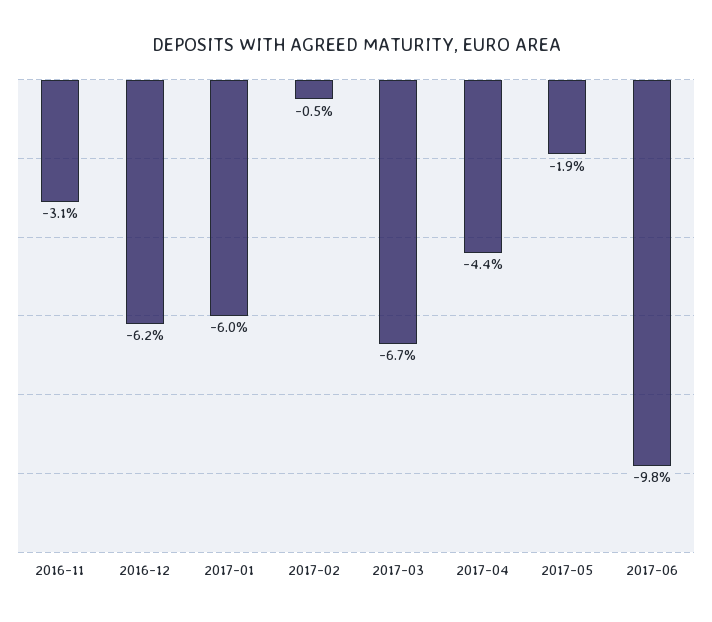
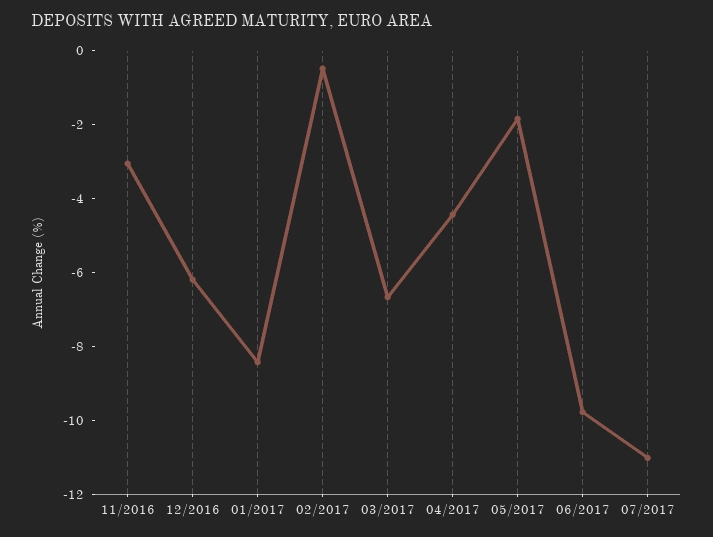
2017-01: -6 -> -8.5
07/2017: none -> -11

